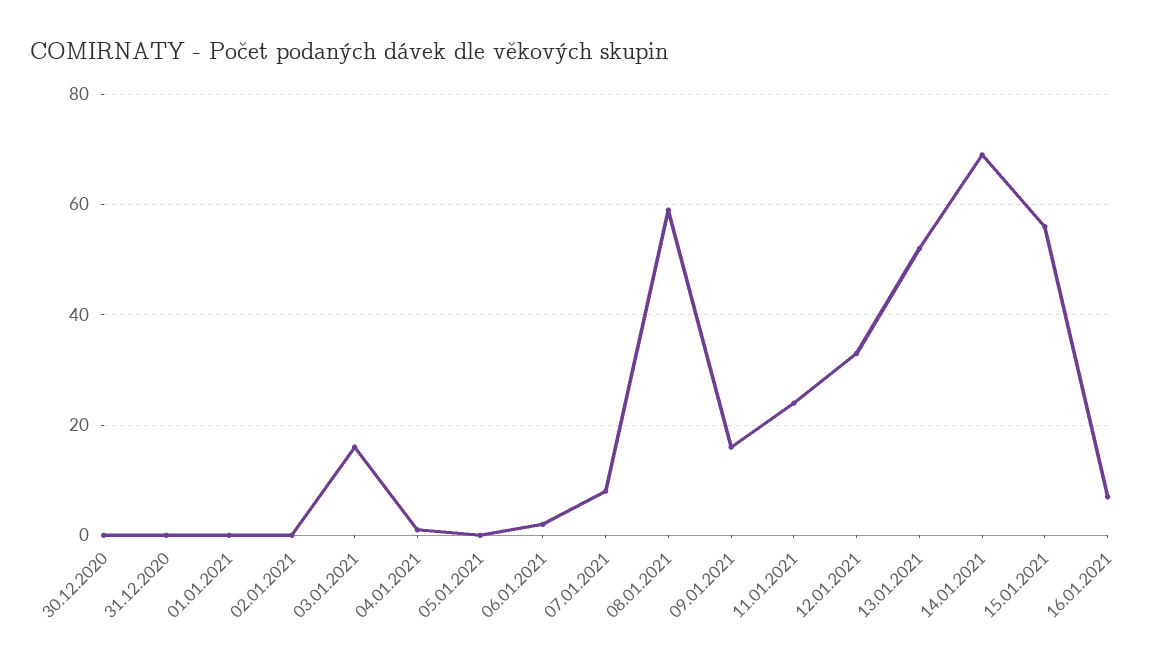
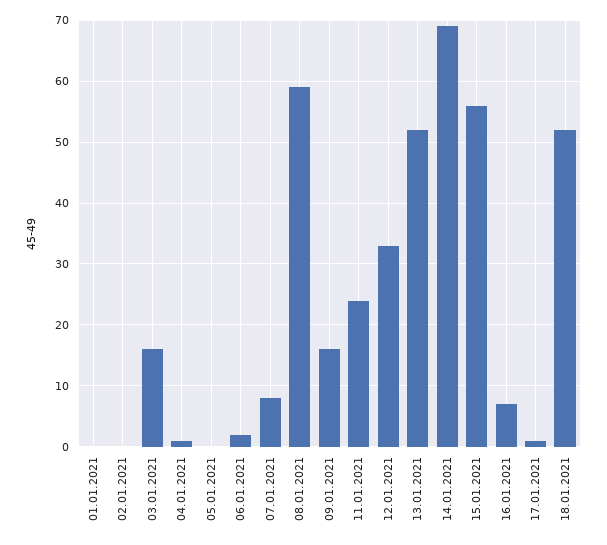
30.12.2020: 0 -> none
31.12.2020: 0 -> none
17.01.2021: none -> 1
18.01.2021: none -> 52

